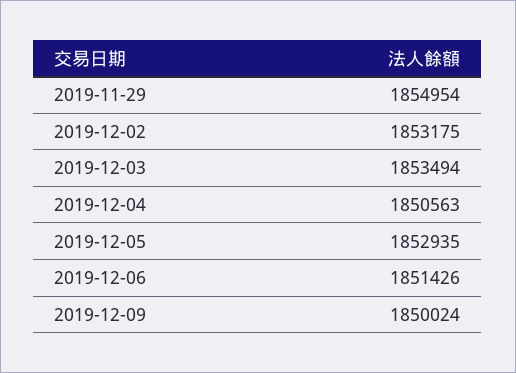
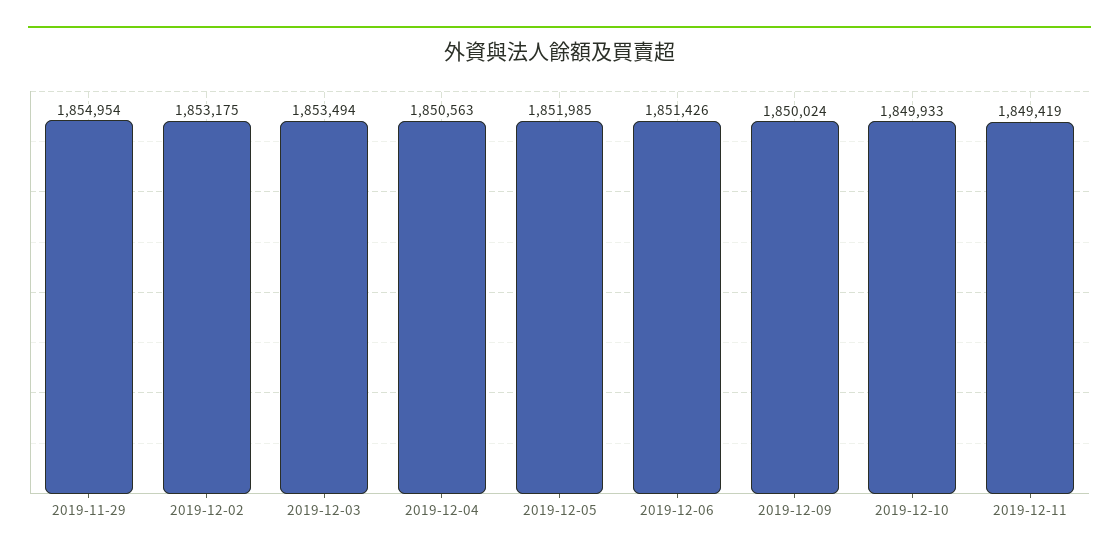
2019-12-05: 1852935 -> 1851985
2019-12-10: none -> 1849933
2019-12-11: none -> 1849419

